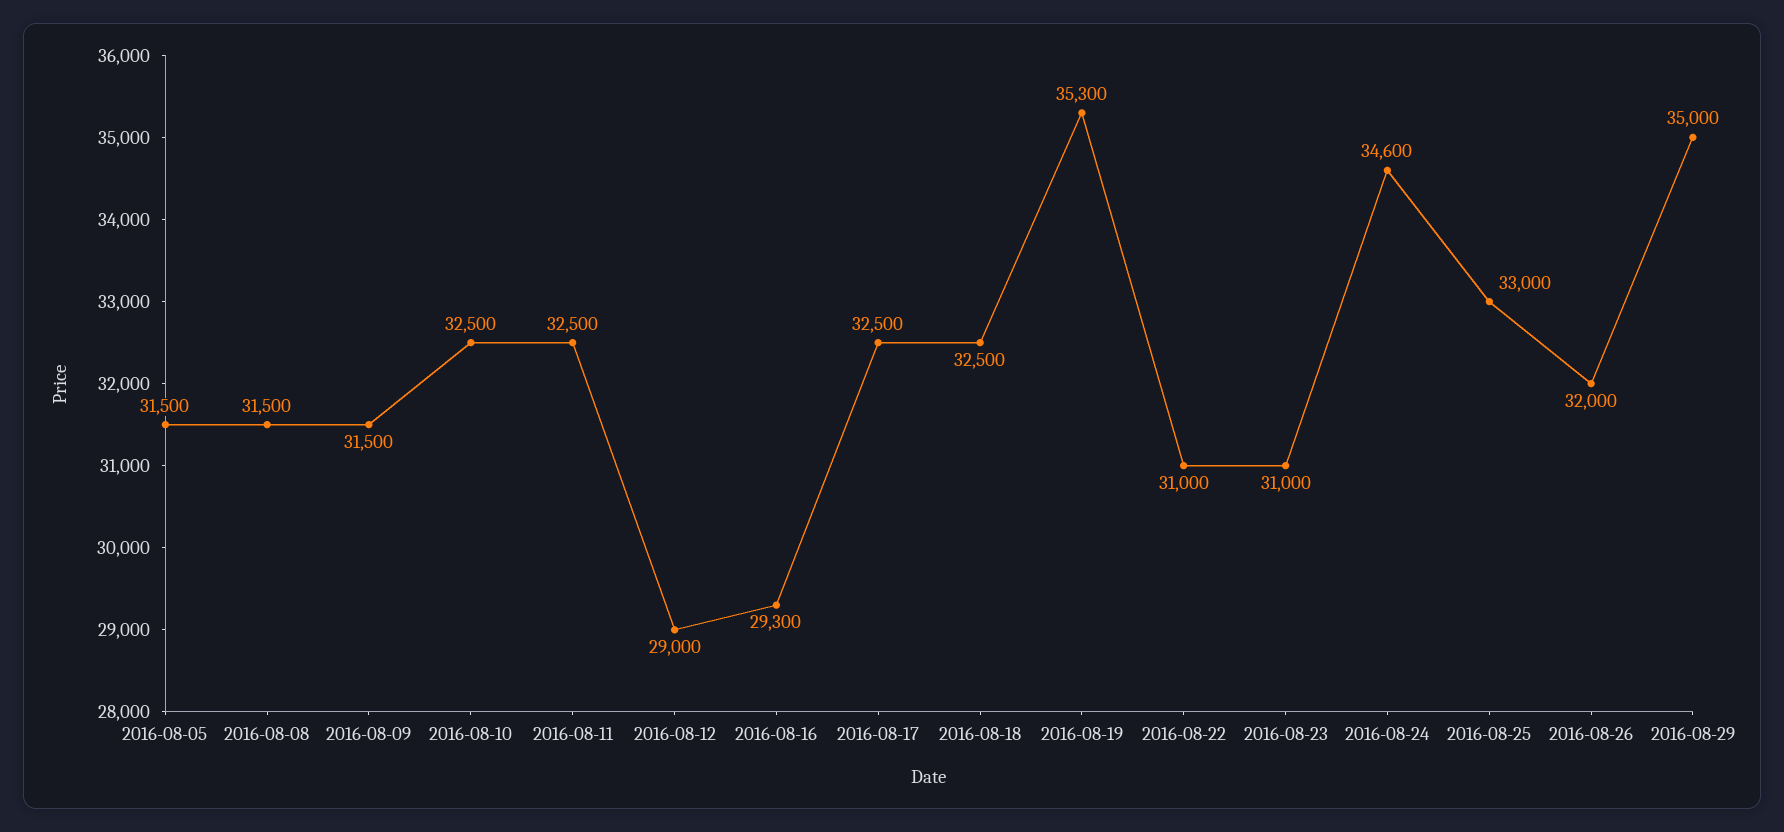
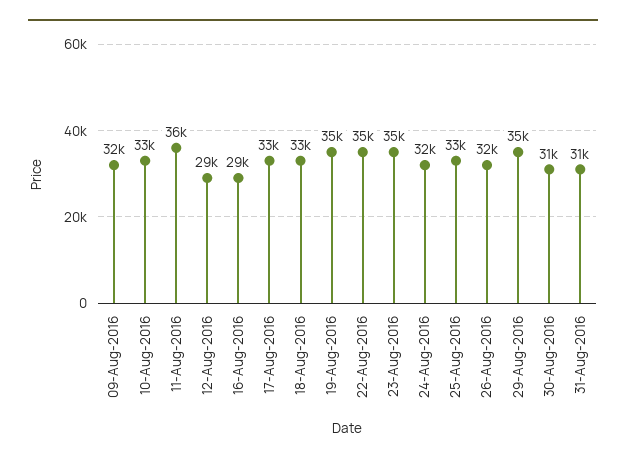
2016-08-05: 31500 -> none
2016-08-08: 31500 -> none
2016-08-11: 32500 -> 36000
2016-08-22: 31000 -> 35000
2016-08-23: 31000 -> 35000
2016-08-24: 34600 -> 32000
30-Aug-2016: none -> 31000
31-Aug-2016: none -> 31000

